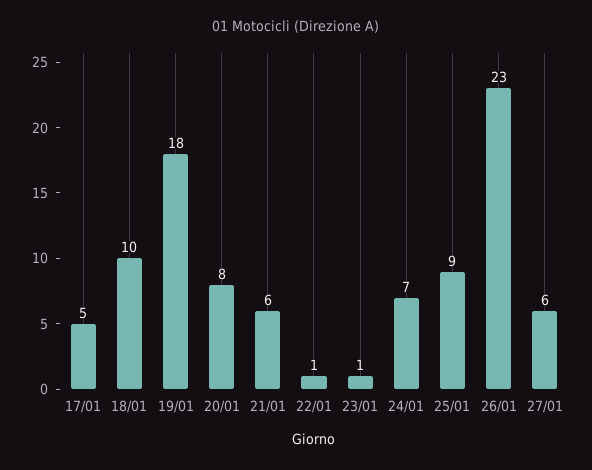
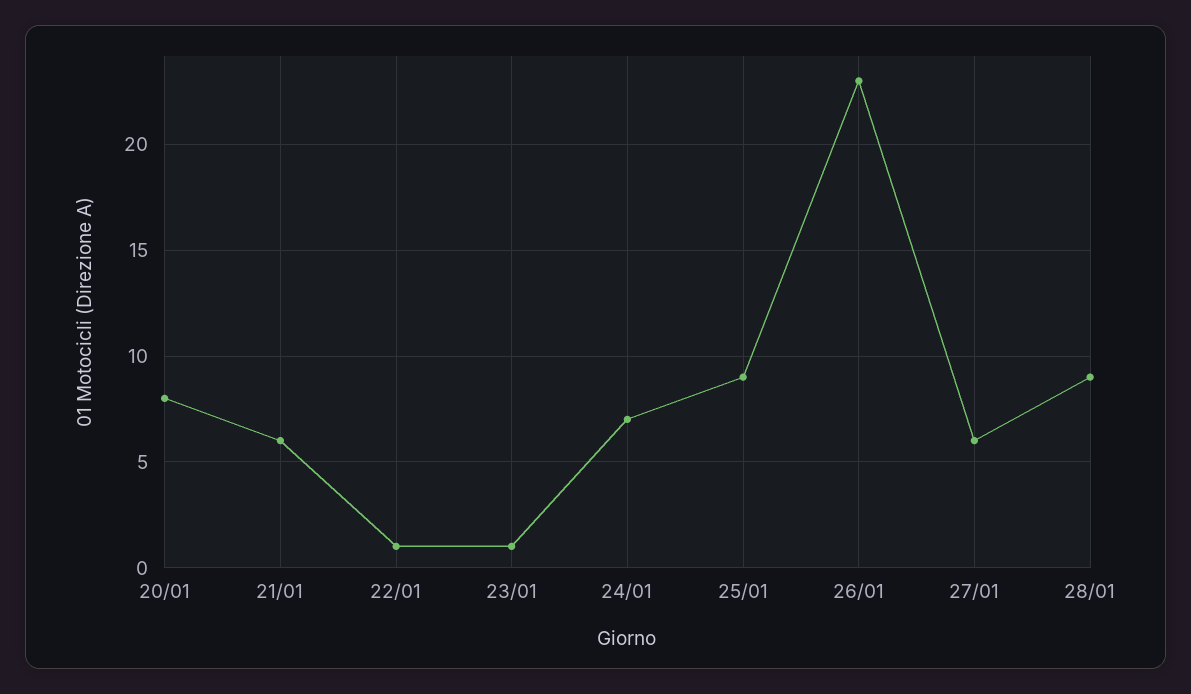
17/01: 5 -> none
18/01: 10 -> none
19/01: 18 -> none
28/01: none -> 9

